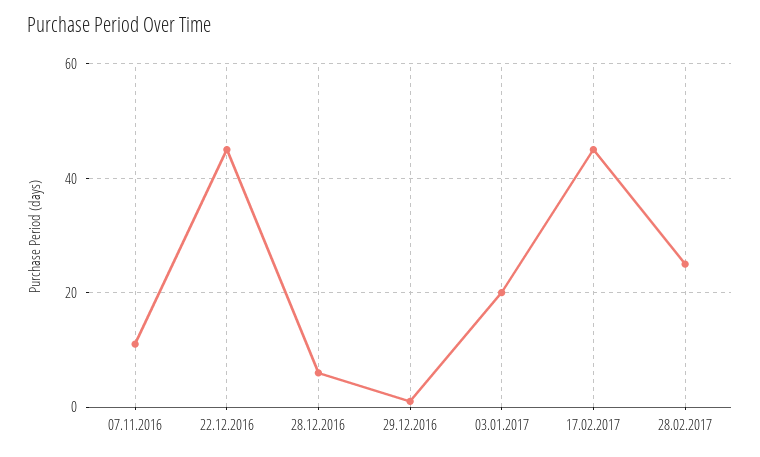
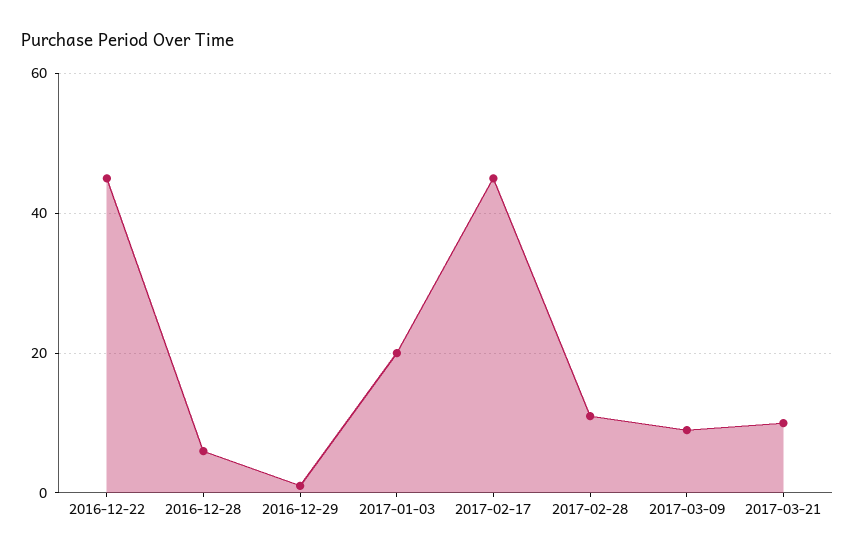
07.11.2016: 10 -> none
28.02.2017: 25 -> 10
2017-03-09: none -> 10
2017-03-21: none -> 10

